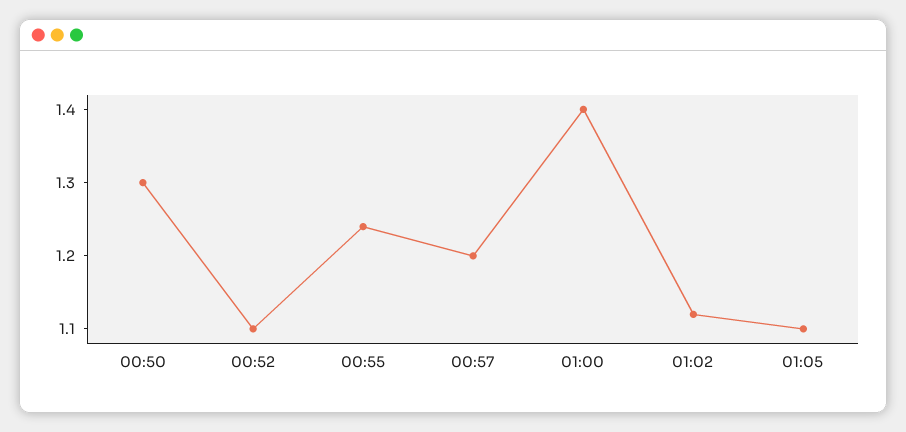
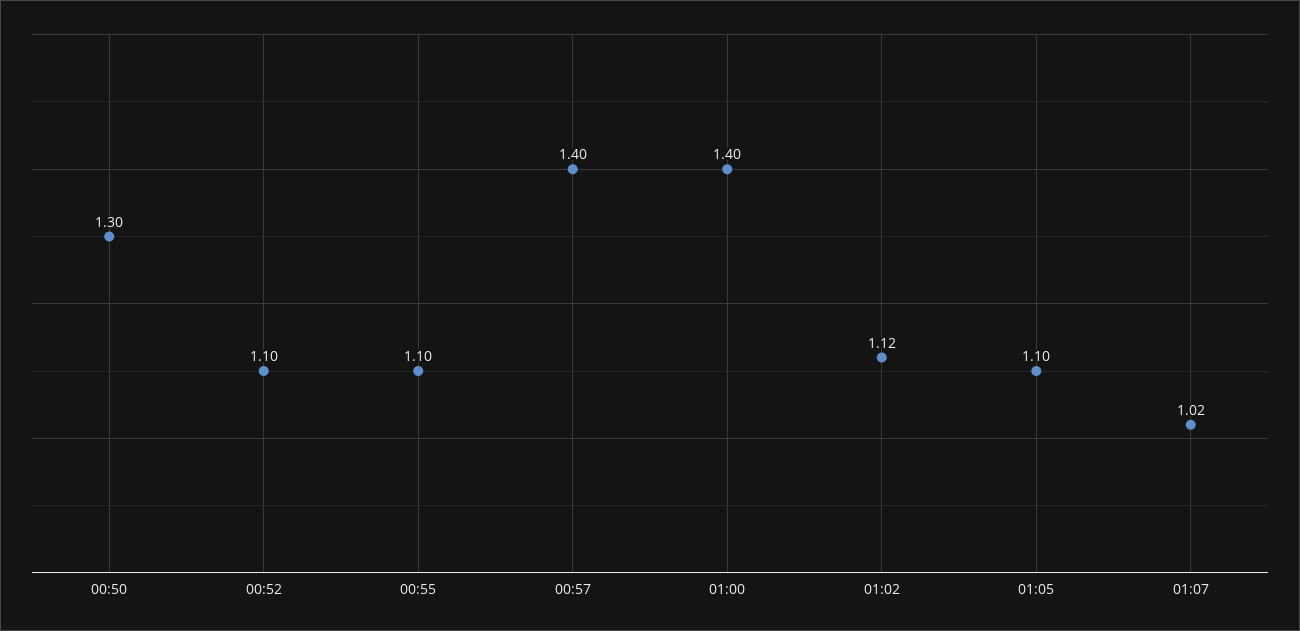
00:55: 1.25 -> 1.1
00:57: 1.2 -> 1.4
01:07: none -> 1.02

